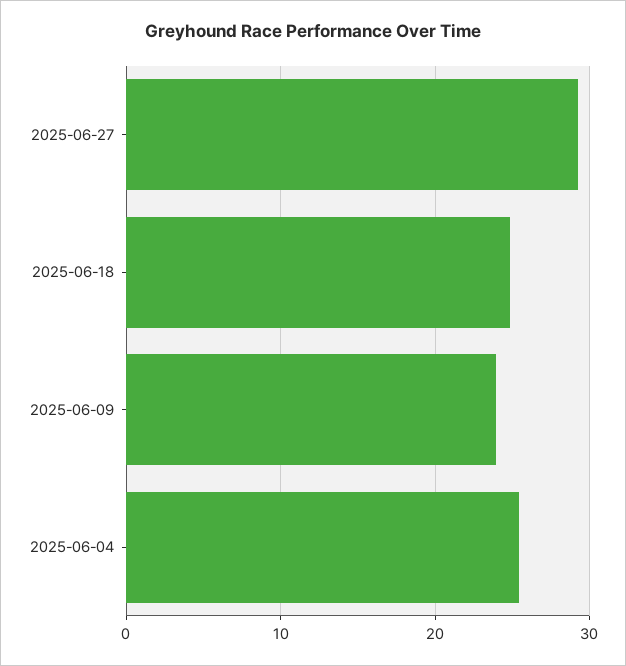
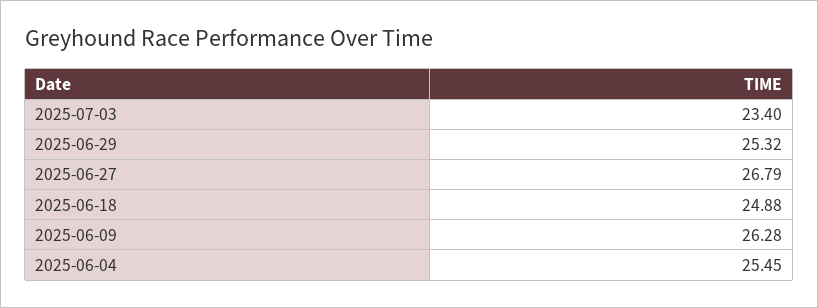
2025-06-27: 29 -> 26.79
2025-06-09: 24 -> 26.28
2025-07-03: none -> 23.4
2025-06-29: none -> 25.32

